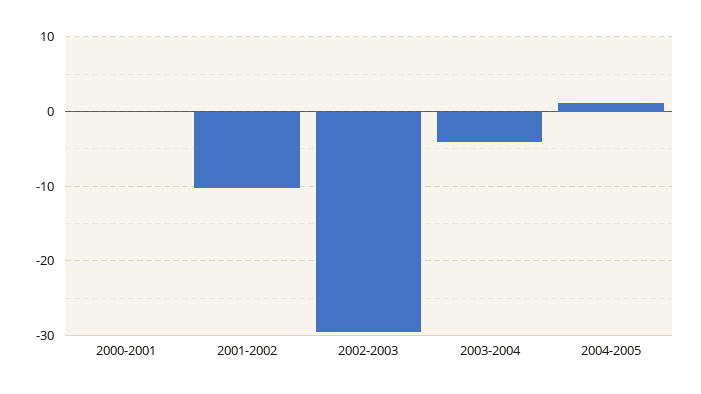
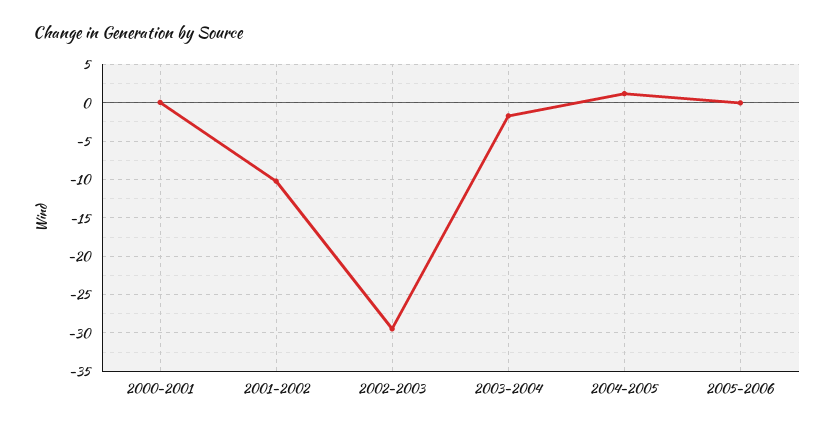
2003-2004: -4 -> -2
2005-2006: none -> 0

